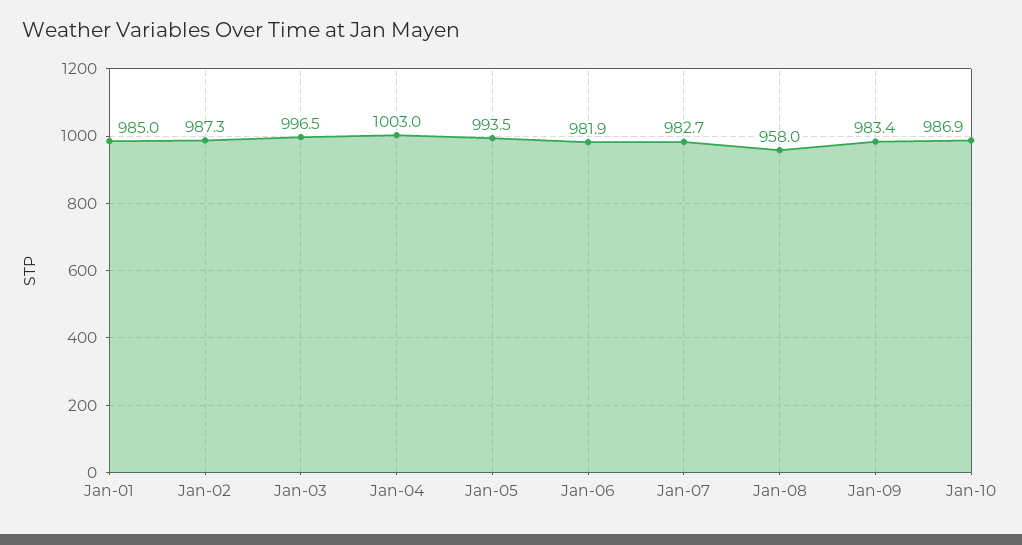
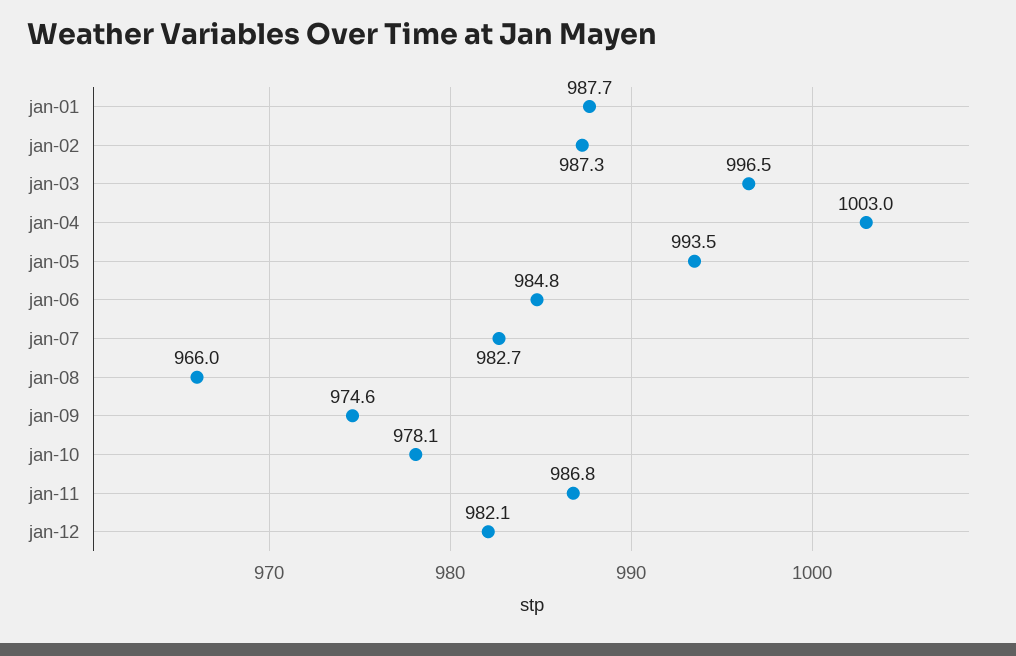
Jan-01: 985 -> 987.7
Jan-06: 981.9 -> 984.8
Jan-08: 958 -> 966
Jan-09: 983.4 -> 974.6
Jan-10: 986.9 -> 978.1
jan-11: none -> 986.8
jan-12: none -> 982.1

